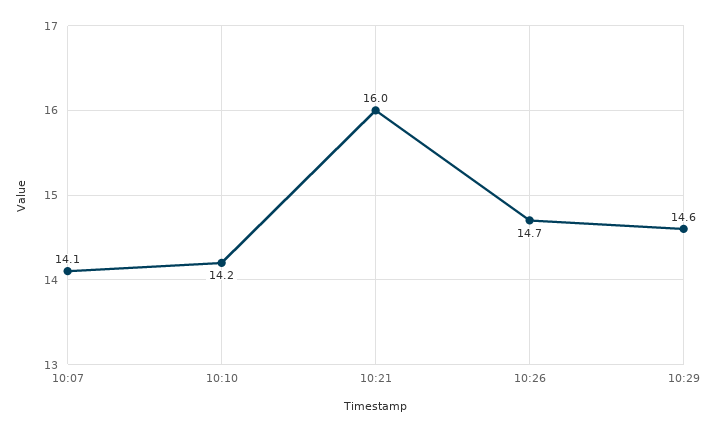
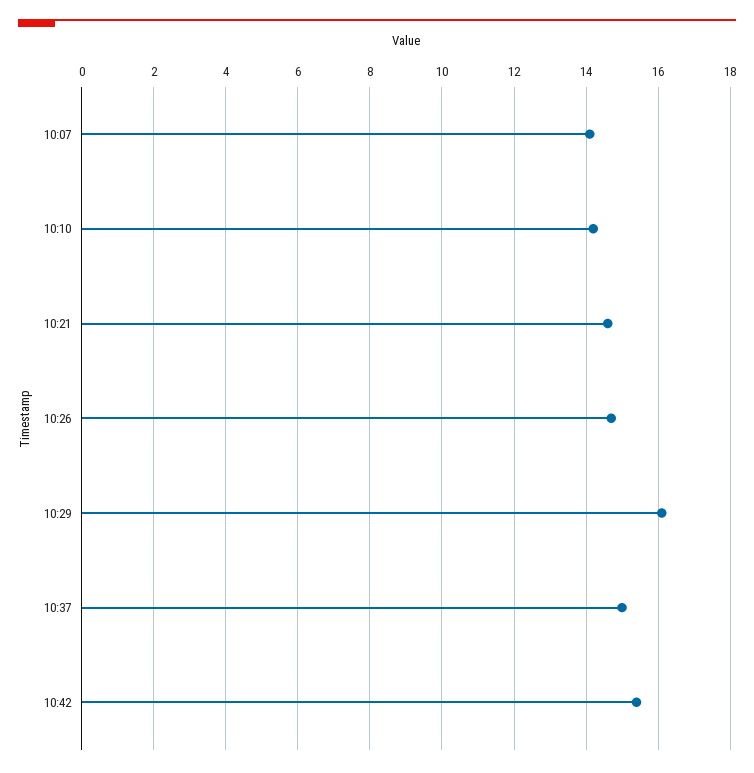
10:21: 16 -> 14.5
10:29: 14.6 -> 16
10:37: none -> 15
10:42: none -> 15.5

